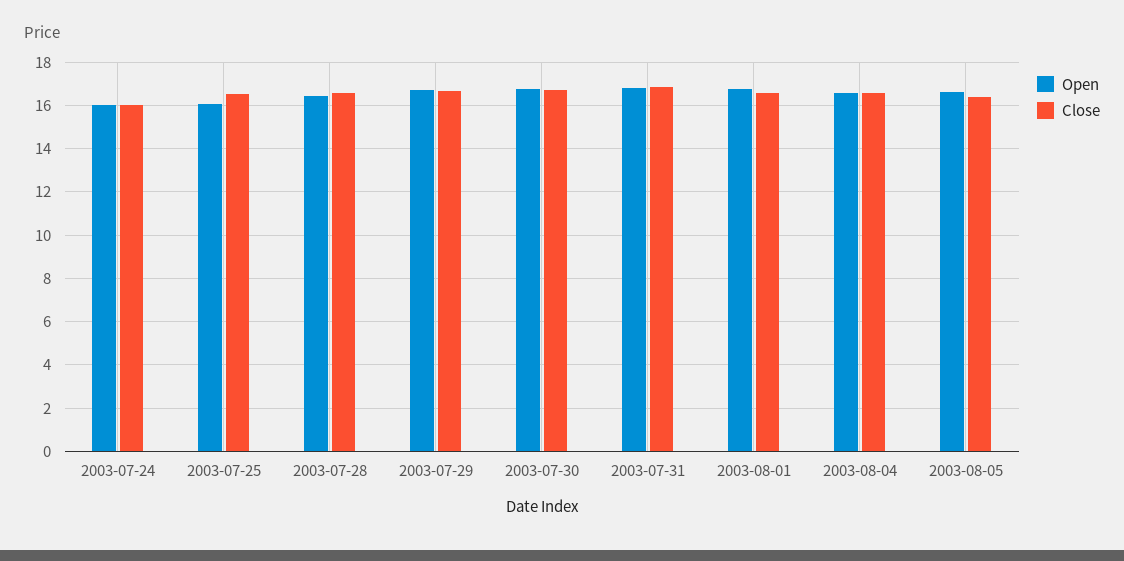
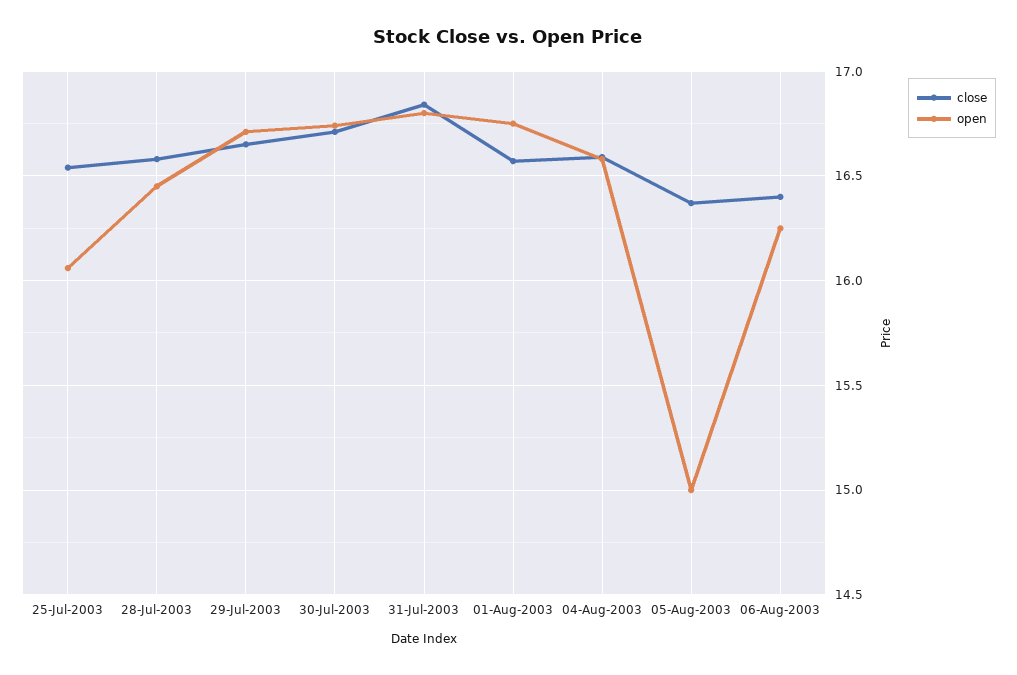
Open, 2003-07-24: 16 -> none
Close, 2003-07-24: 16 -> none
Open, 2003-08-05: 16.5 -> 15
Close, 06-Aug-2003: none -> 16.4
Open, 06-Aug-2003: none -> 16.25

